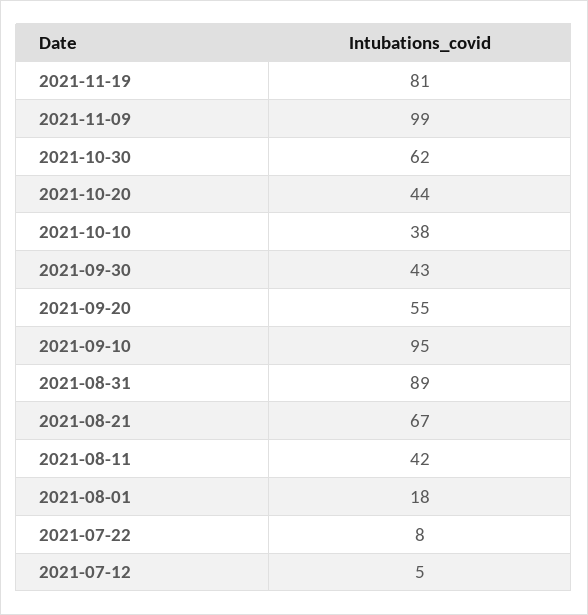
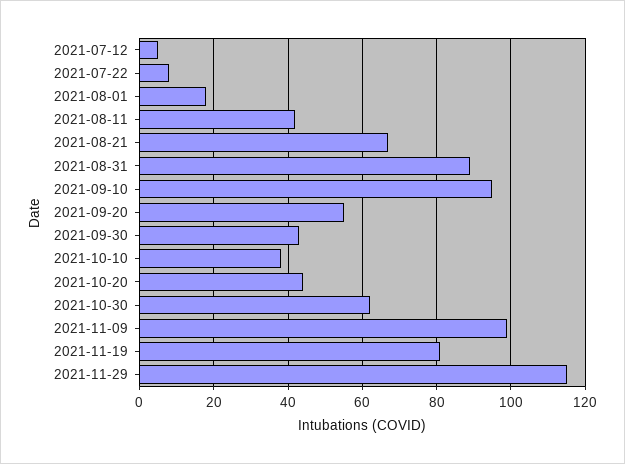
2021-11-29: none -> 115

